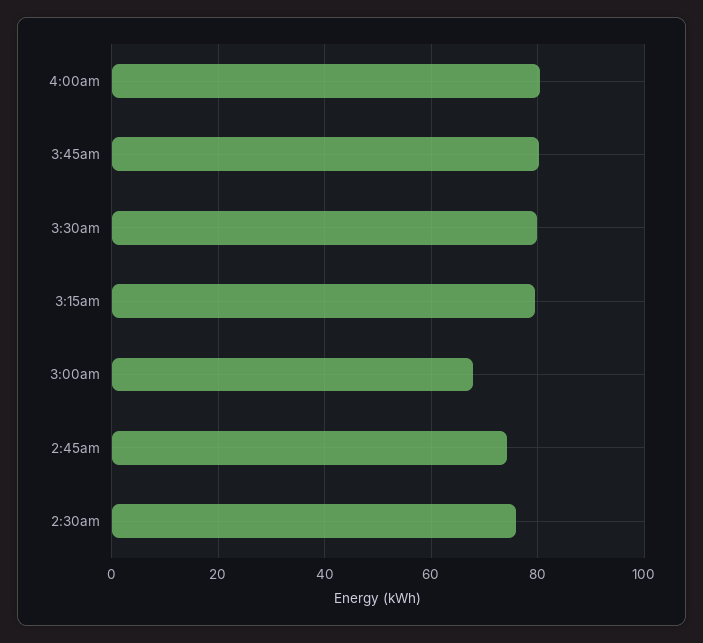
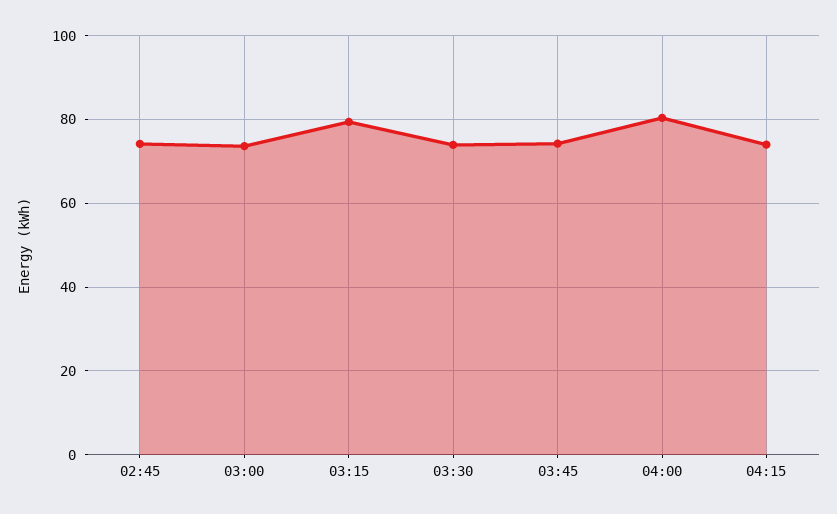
3:45am: 80 -> 74
3:30am: 80 -> 74
3:00am: 68 -> 74
2:30am: 76 -> none
04:15: none -> 74

